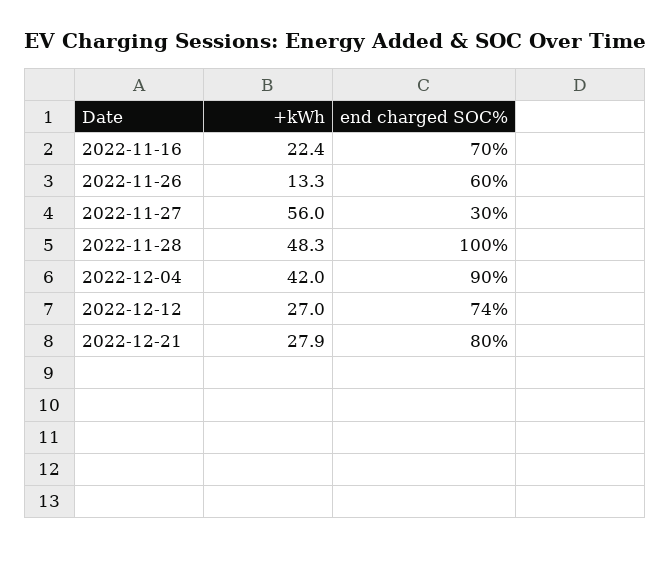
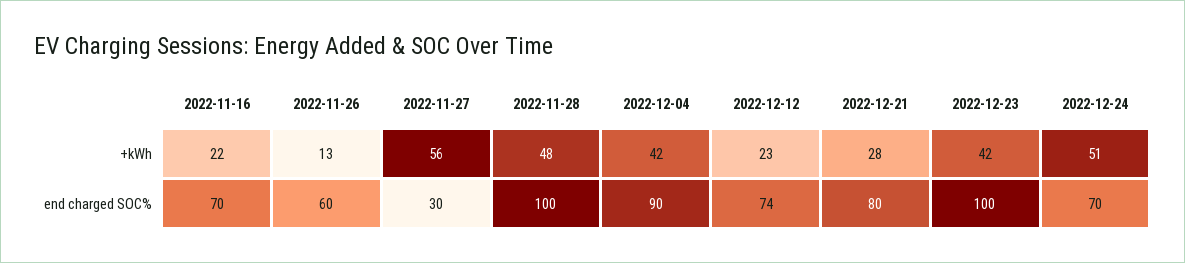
+kWh, 2022-12-12: 27 -> 23
+kWh, 2022-12-23: none -> 42
+kWh, 2022-12-24: none -> 51
end charged SOC%, 2022-12-23: none -> 100
end charged SOC%, 2022-12-24: none -> 70

